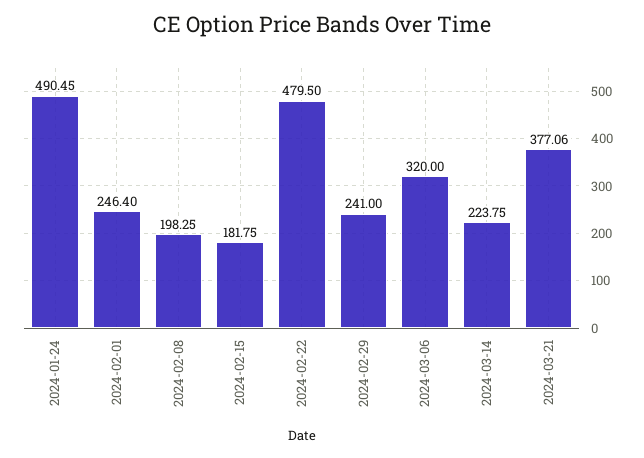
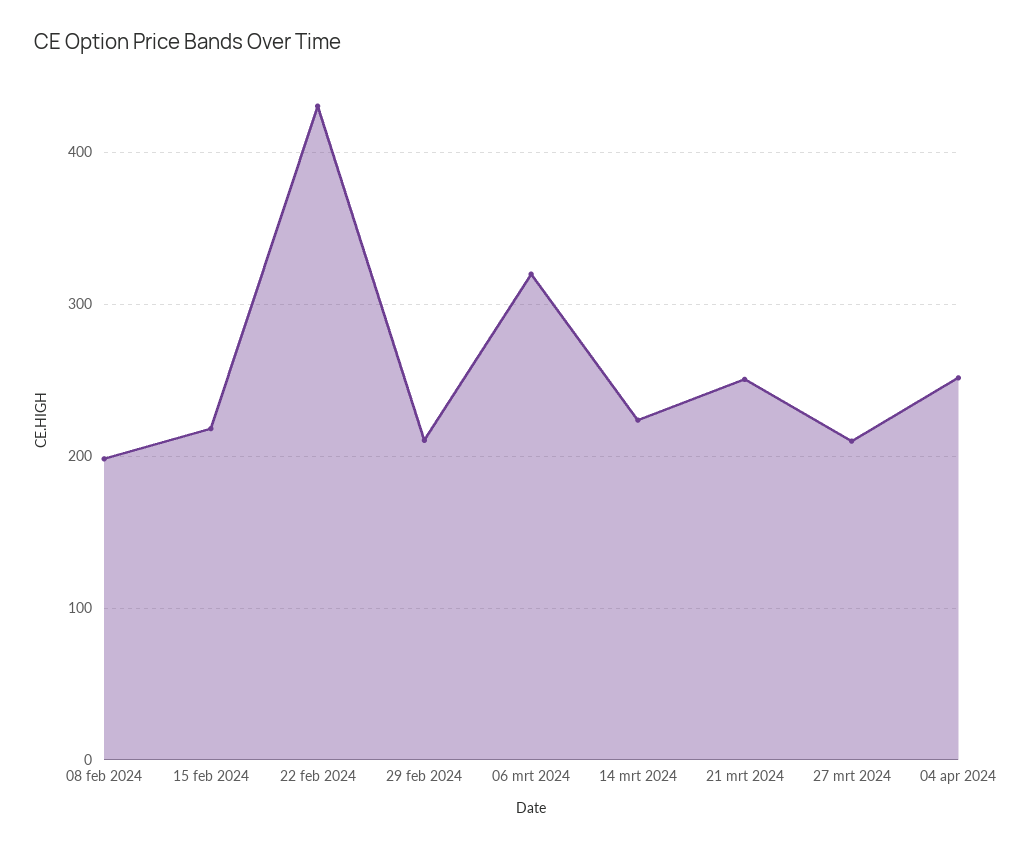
2024-01-24: 490.45 -> none
2024-02-01: 246.4 -> none
2024-02-15: 181.75 -> 220
2024-02-22: 479.5 -> 430
2024-02-29: 241 -> 210
2024-03-21: 377.06 -> 250
27 mrt 2024: none -> 210
04 apr 2024: none -> 250

